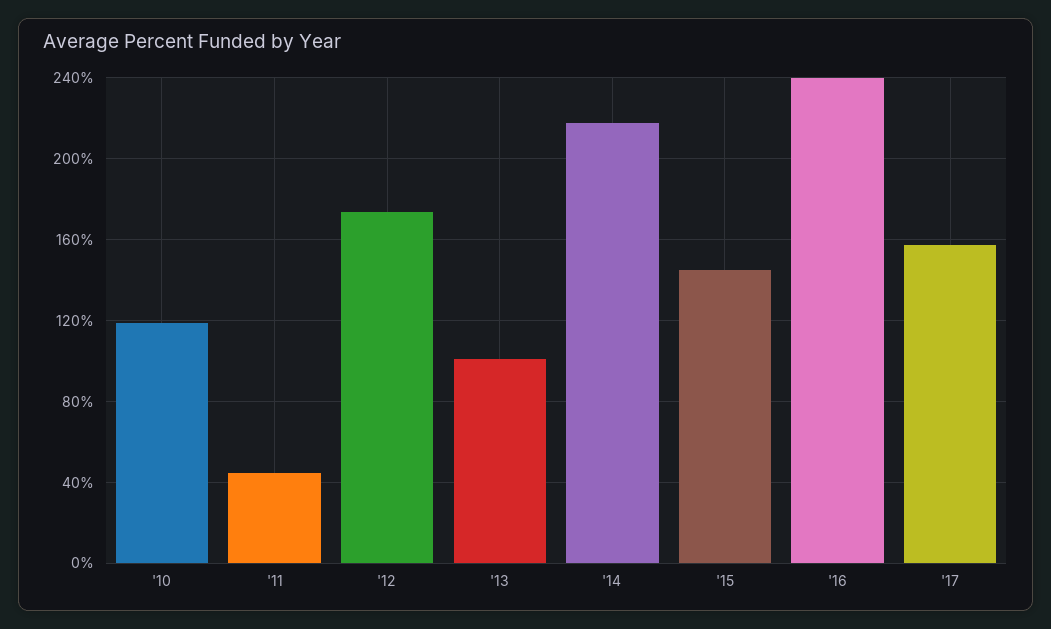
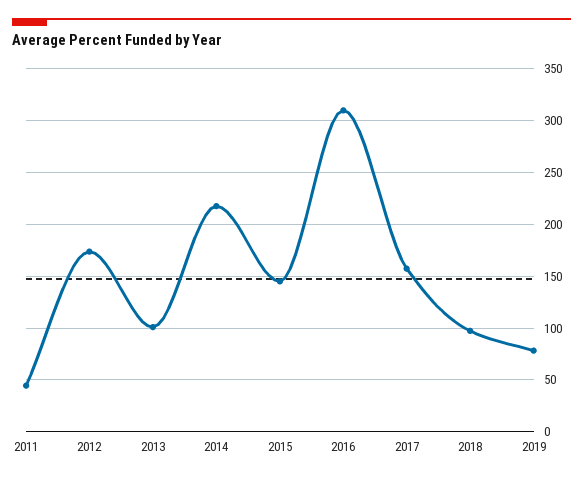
'10: 120 -> none
'16: 240 -> 310
2018: none -> 100
2019: none -> 80

